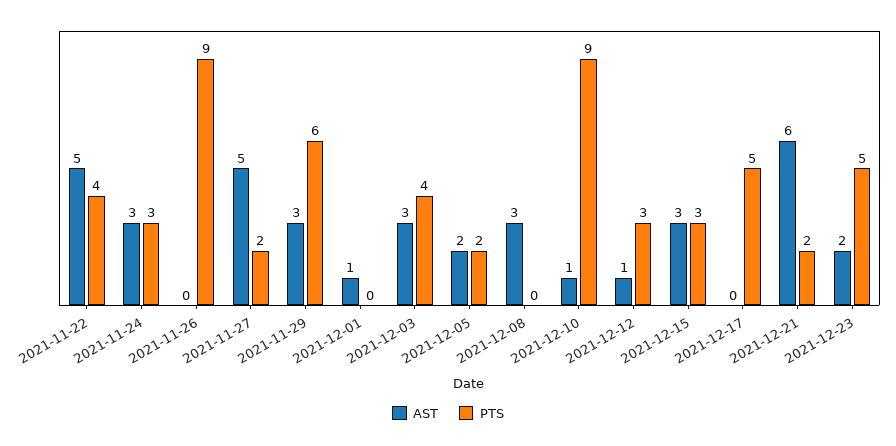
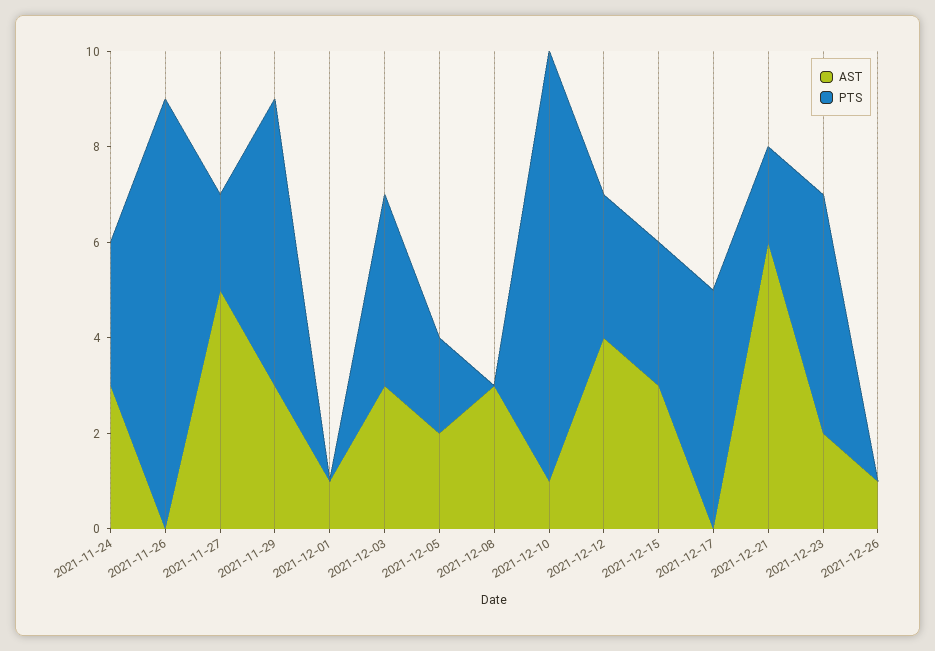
AST, 2021-11-22: 5 -> none
PTS, 2021-11-22: 4 -> none
AST, 2021-12-12: 1 -> 4
AST, 2021-12-26: none -> 1
PTS, 2021-12-26: none -> 0

